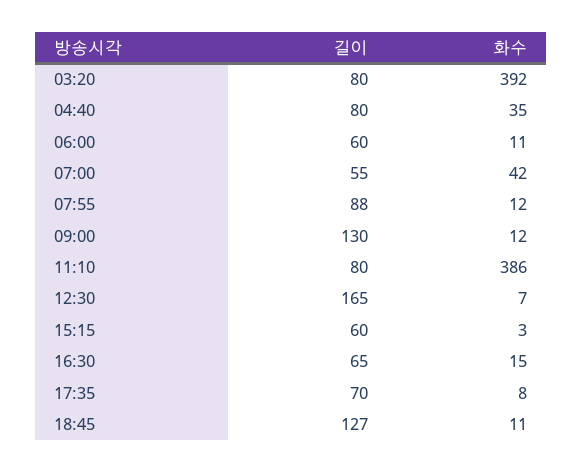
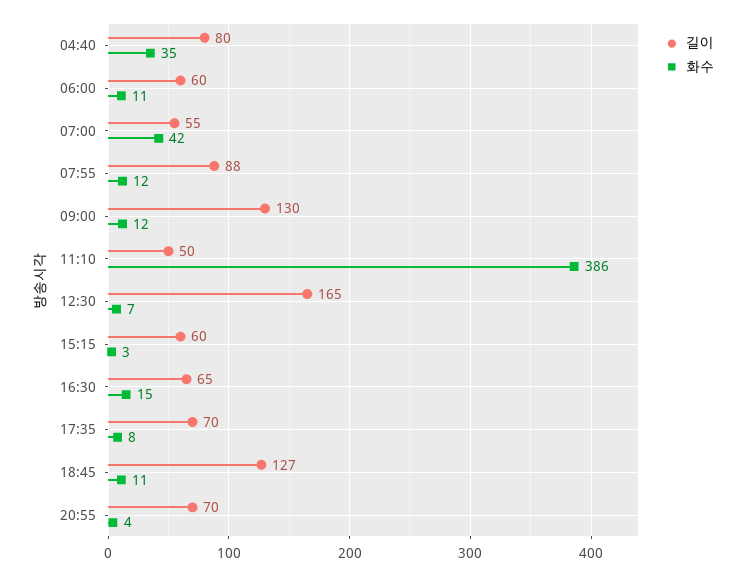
길이, 03:20: 80 -> none
화수, 03:20: 392 -> none
길이, 11:10: 80 -> 50
길이, 20:55: none -> 70
화수, 20:55: none -> 4

